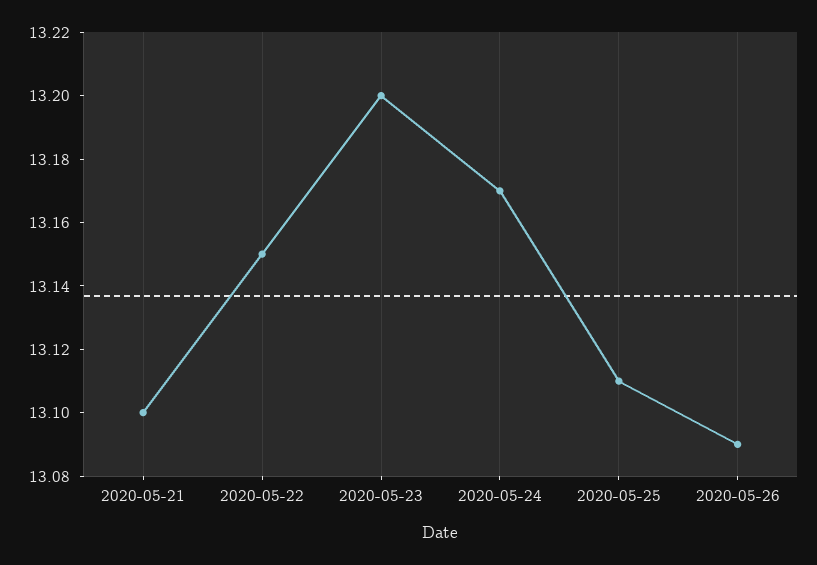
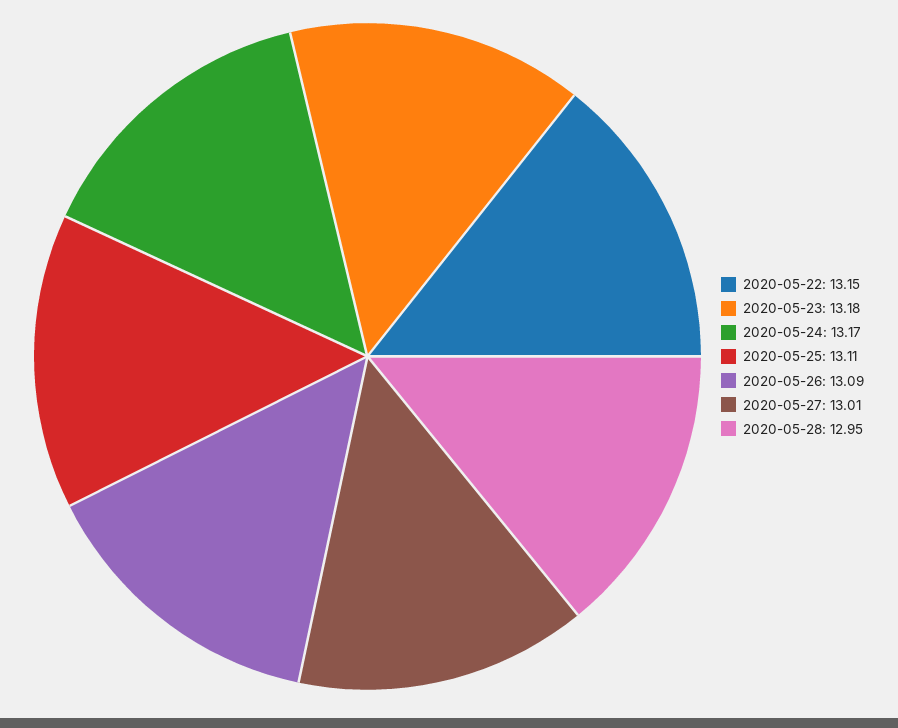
2020-05-21: 13.1 -> none
2020-05-23: 13.2 -> 13.18
2020-05-27: none -> 13.01
2020-05-28: none -> 12.95

